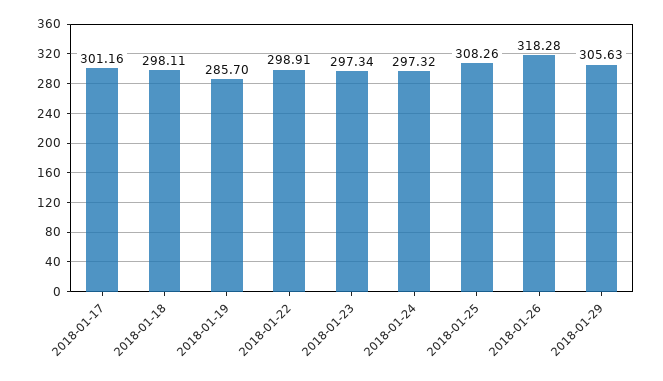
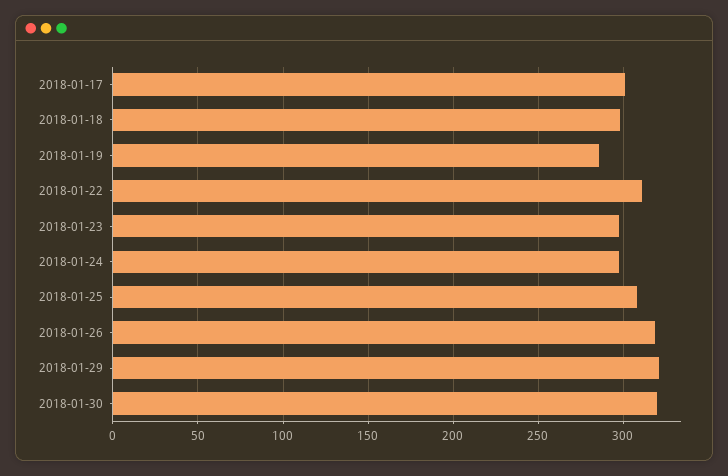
2018-01-22: 298.91 -> 310
2018-01-29: 305.63 -> 320
2018-01-30: none -> 320

